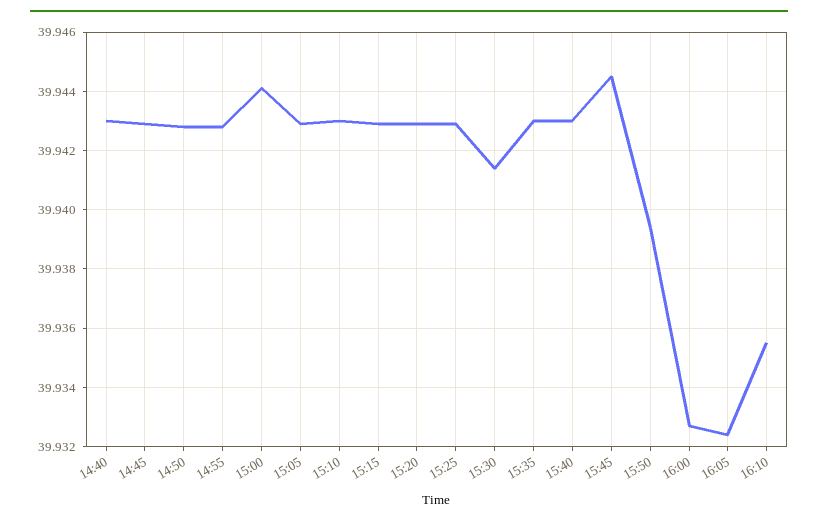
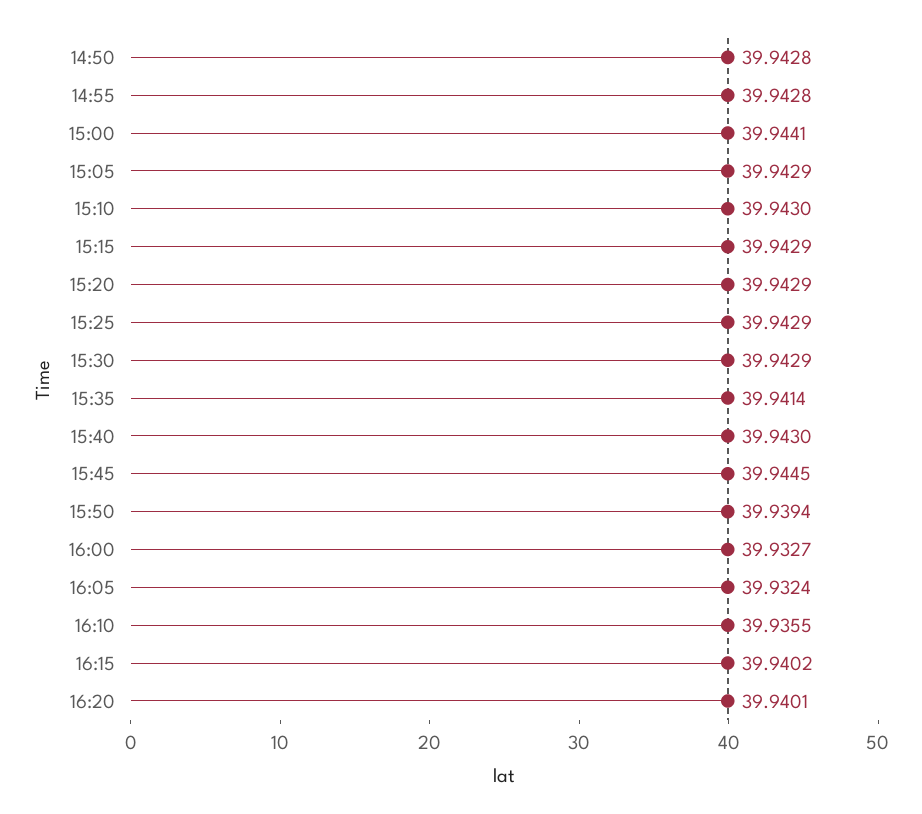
14:40: 39.943 -> none
14:45: 39.943 -> none
15:30: 39.9415 -> 39.9429
15:35: 39.943 -> 39.9414
16:15: none -> 39.9402
16:20: none -> 39.9401

